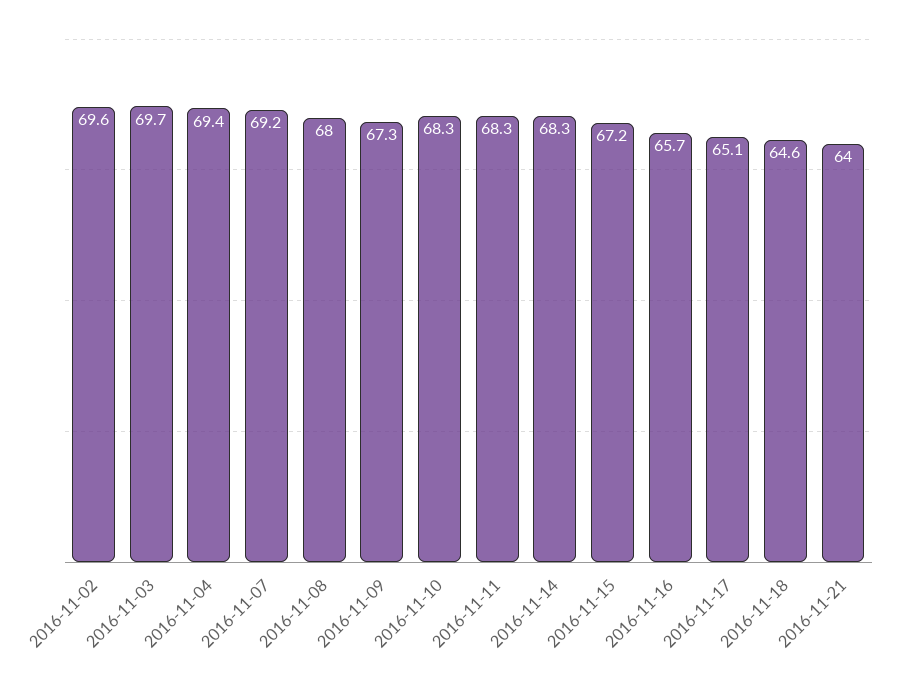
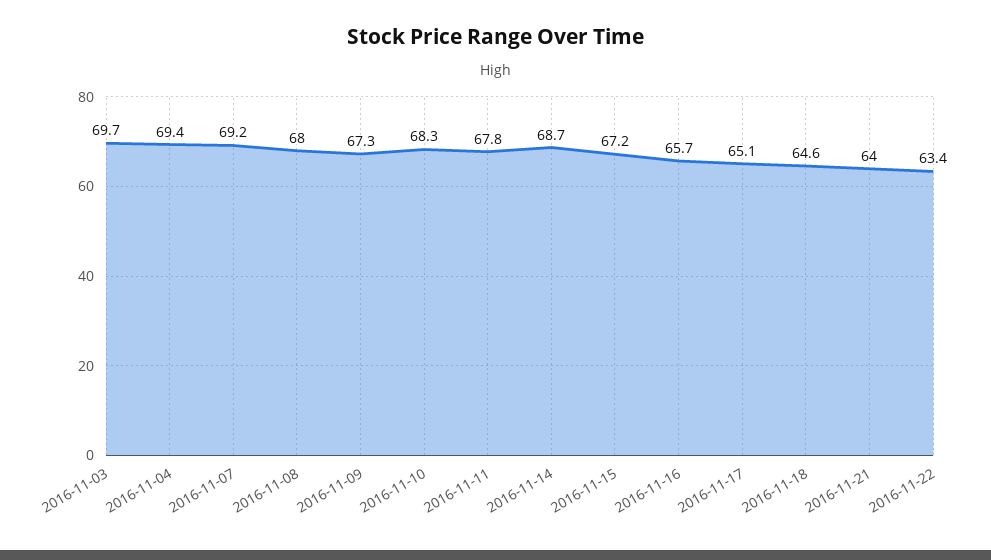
2016-11-02: 69.6 -> none
2016-11-11: 68.3 -> 67.8
2016-11-14: 68.3 -> 68.7
2016-11-22: none -> 63.4

